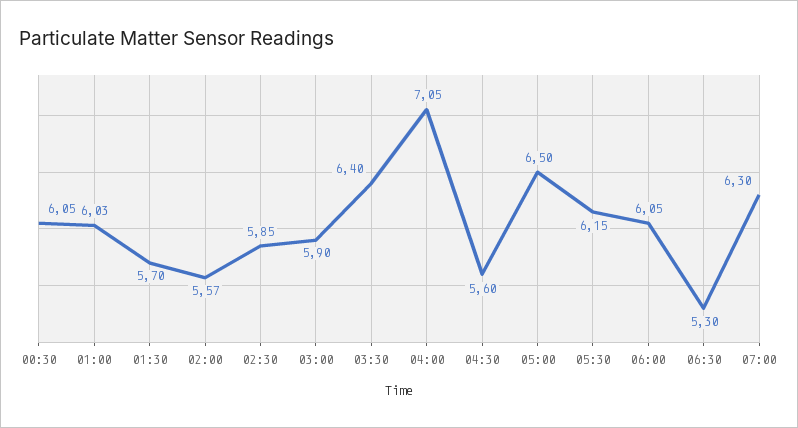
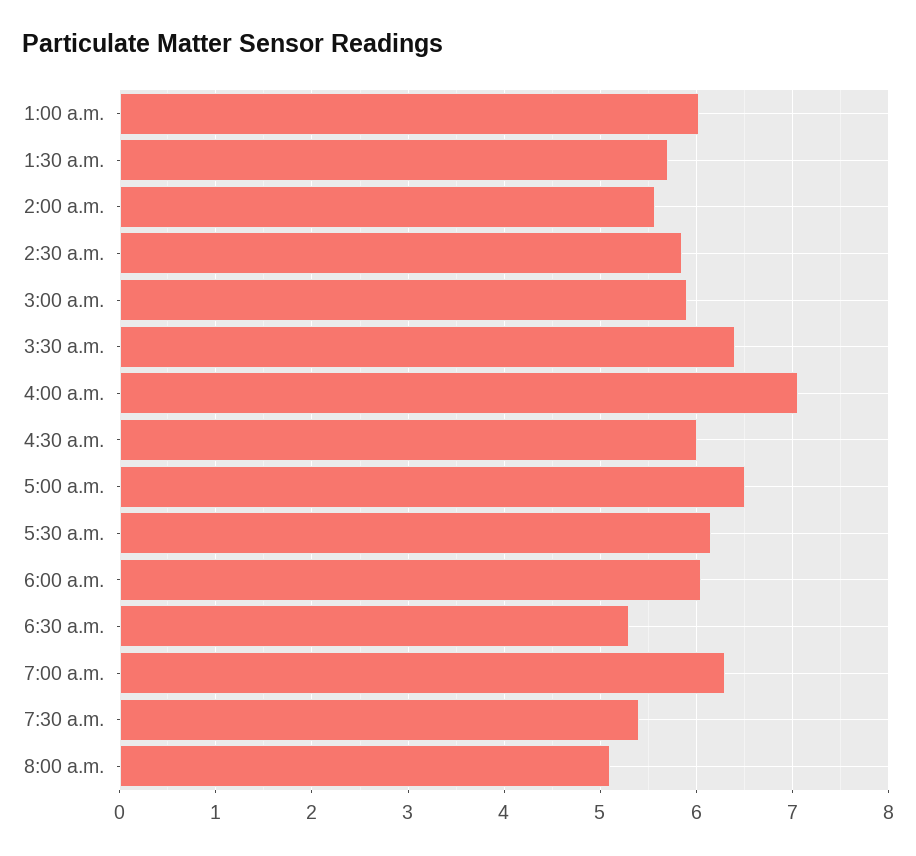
00:30: 6.05 -> none
04:30: 5.6 -> 6
7:30 a.m.: none -> 5.4
8:00 a.m.: none -> 5.1

